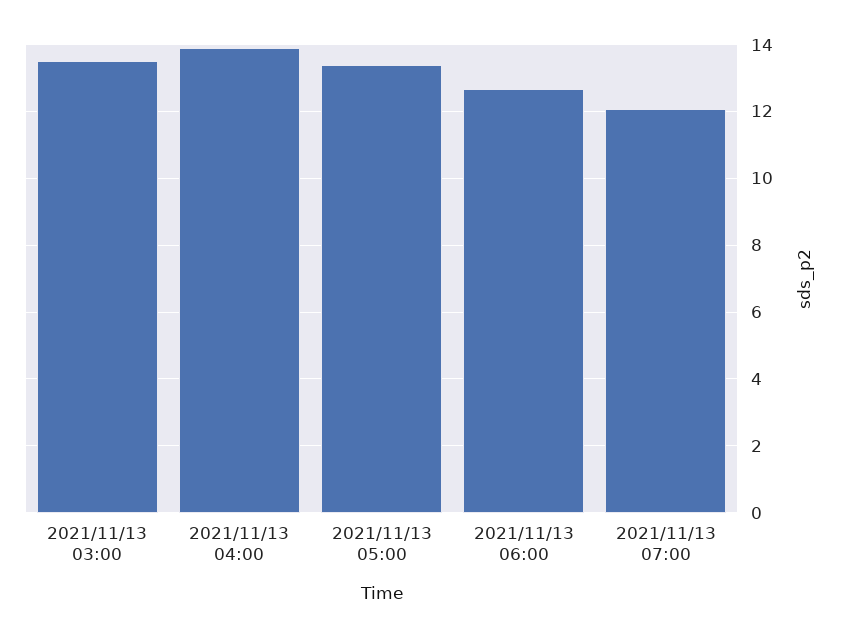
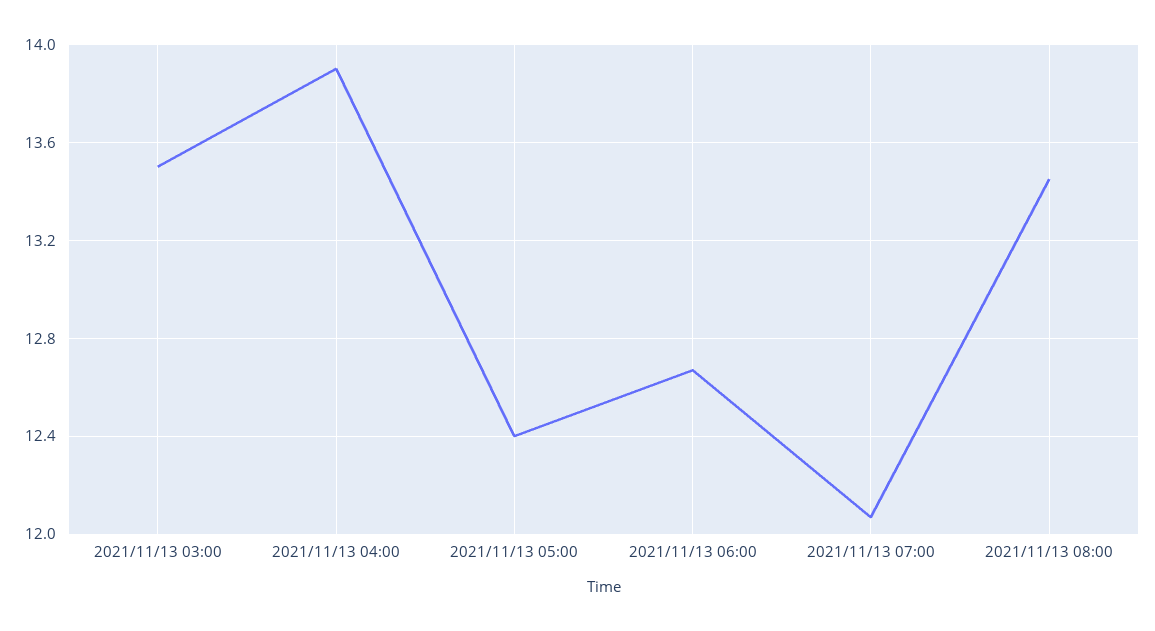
2021/11/13 05:00: 13.4 -> 12.4
2021/11/13 08:00: none -> 13.45

